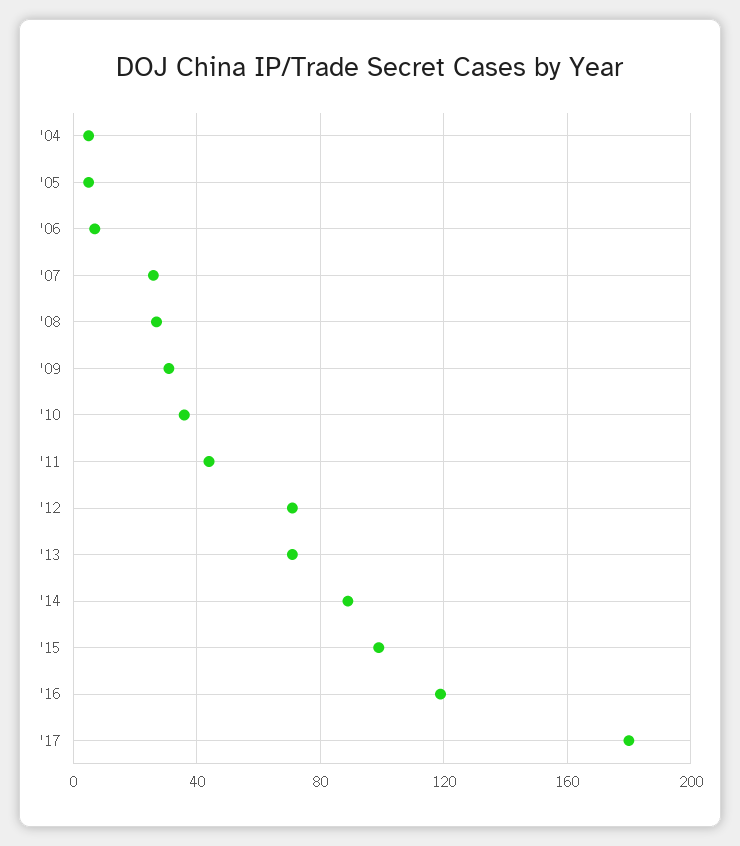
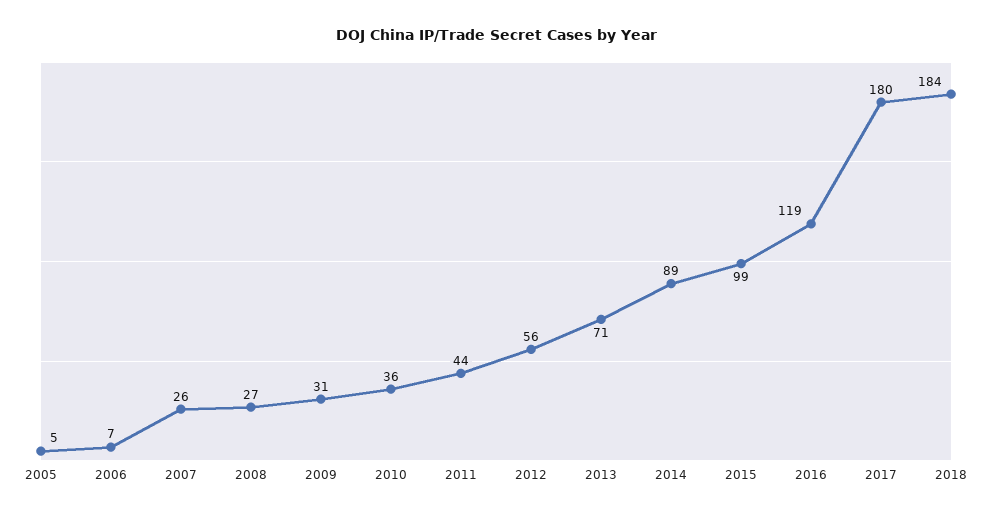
'04: 5 -> none
'12: 70 -> 56
2018: none -> 184

